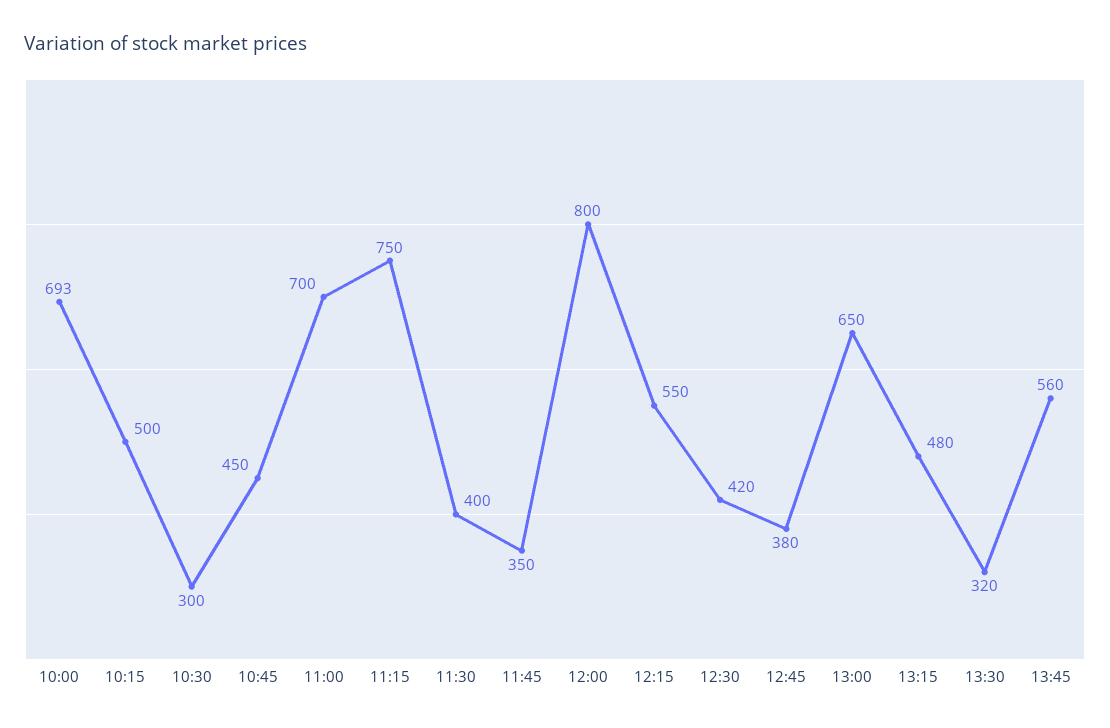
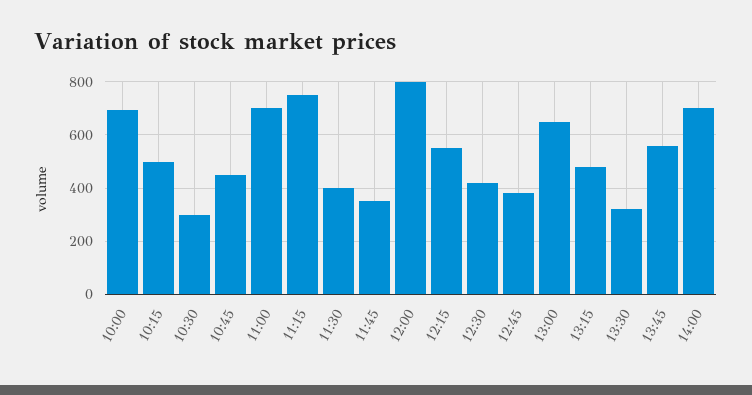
14:00: none -> 700

